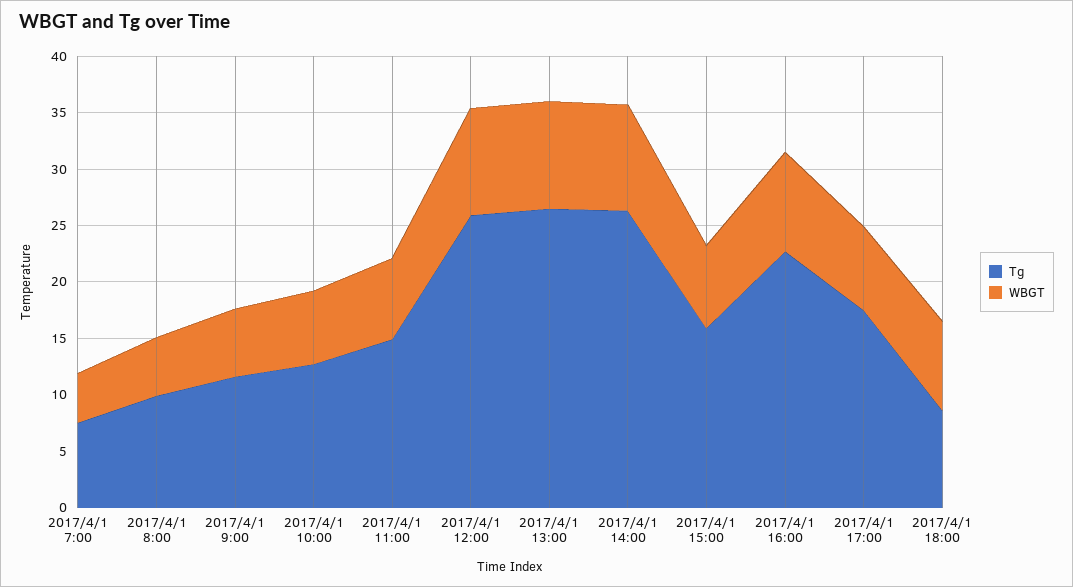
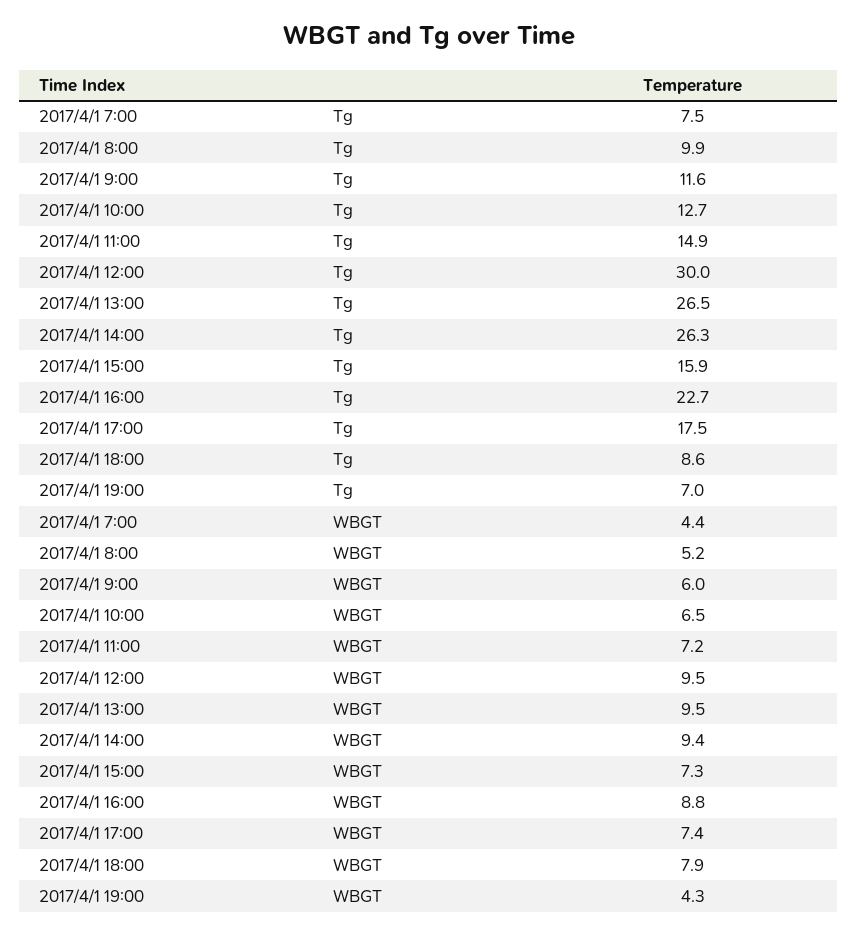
Tg, 2017/4/1 12:00: 26 -> 30
Tg, 2017/4/1 19:00: none -> 7
WBGT, 2017/4/1 19:00: none -> 4.3

